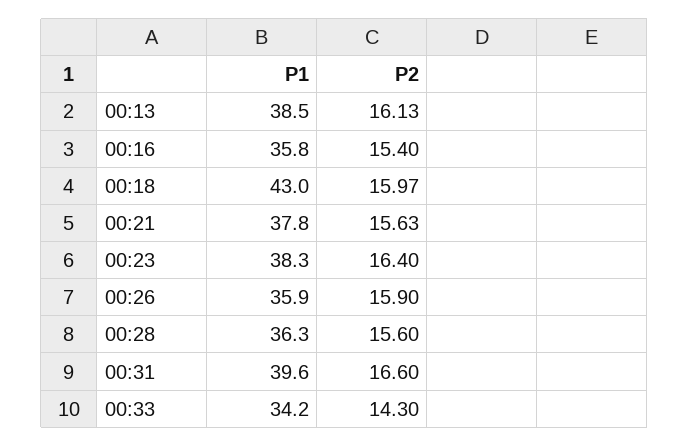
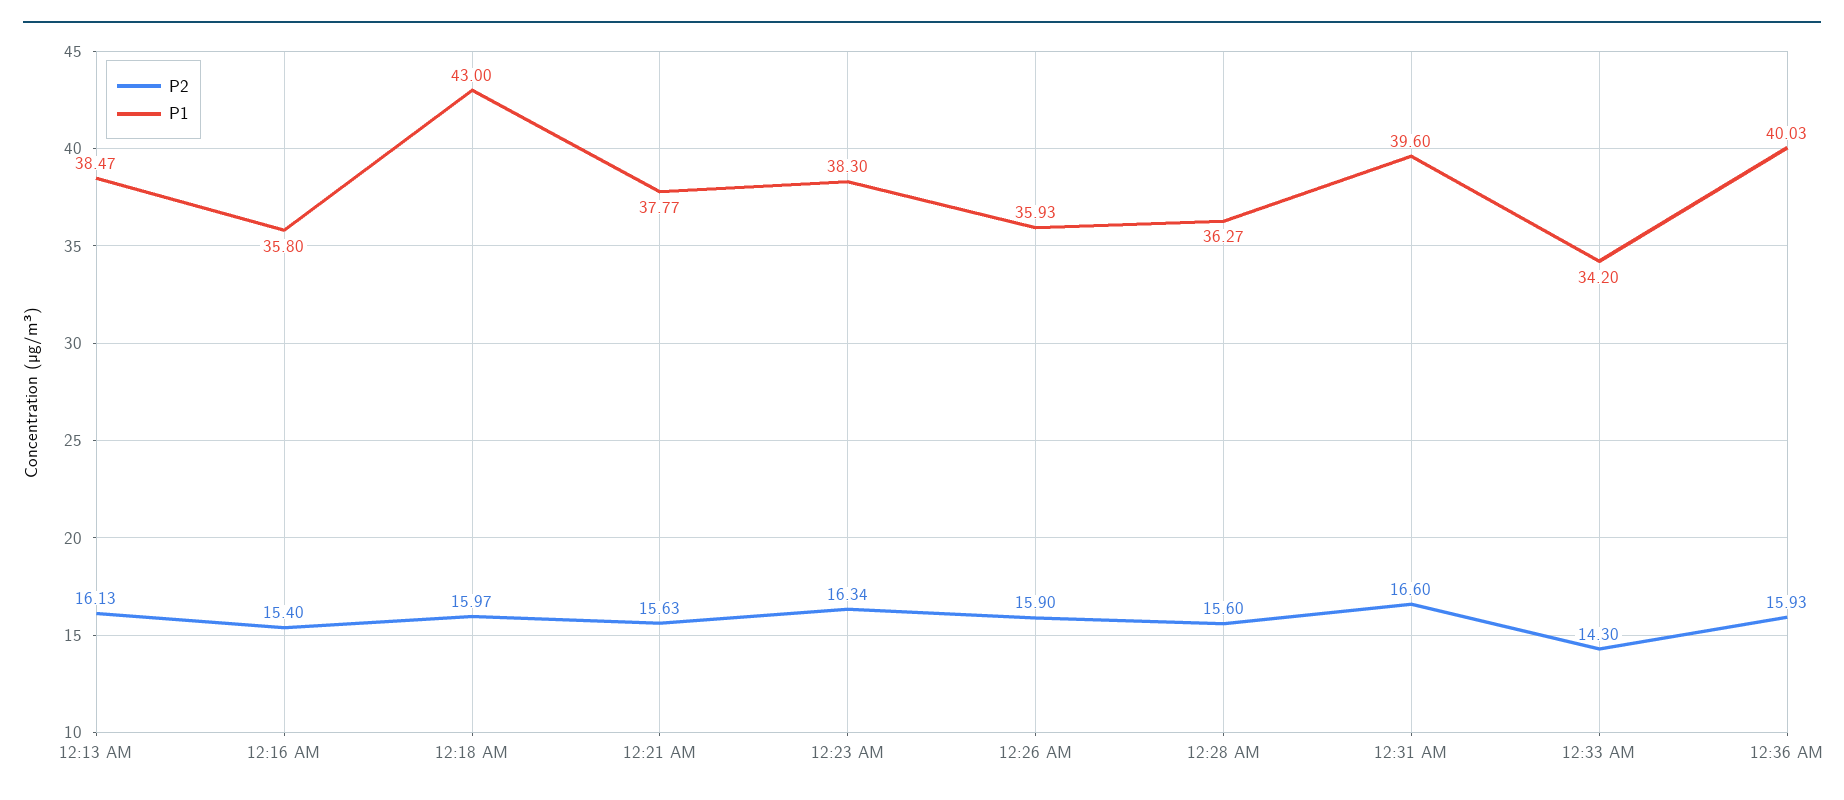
P2, 00:23: 16.4 -> 16.34
P2, 12:36 AM: none -> 15.93
P1, 12:36 AM: none -> 40.03

